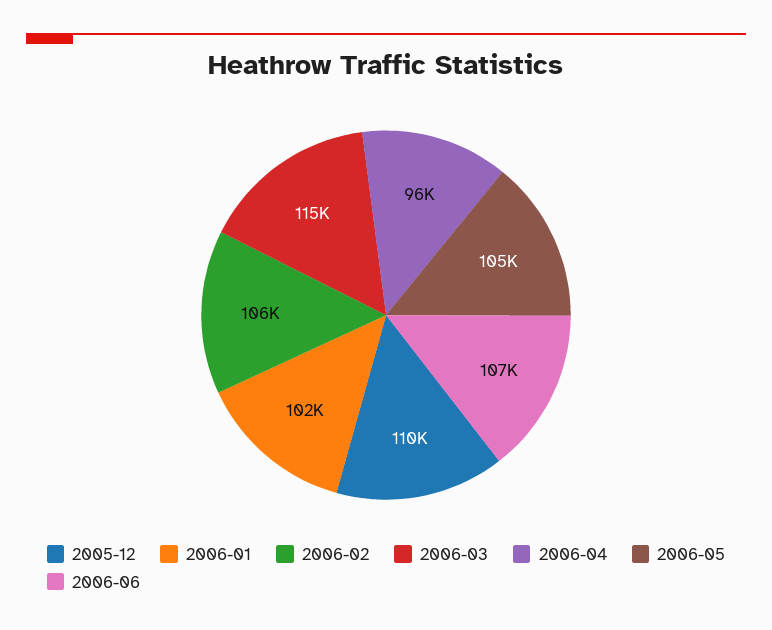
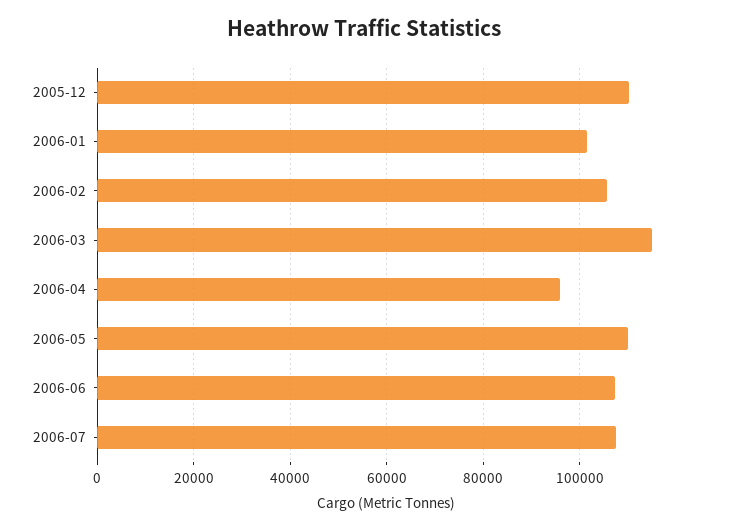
2006-05: 105000 -> 110000
2006-07: none -> 108000

